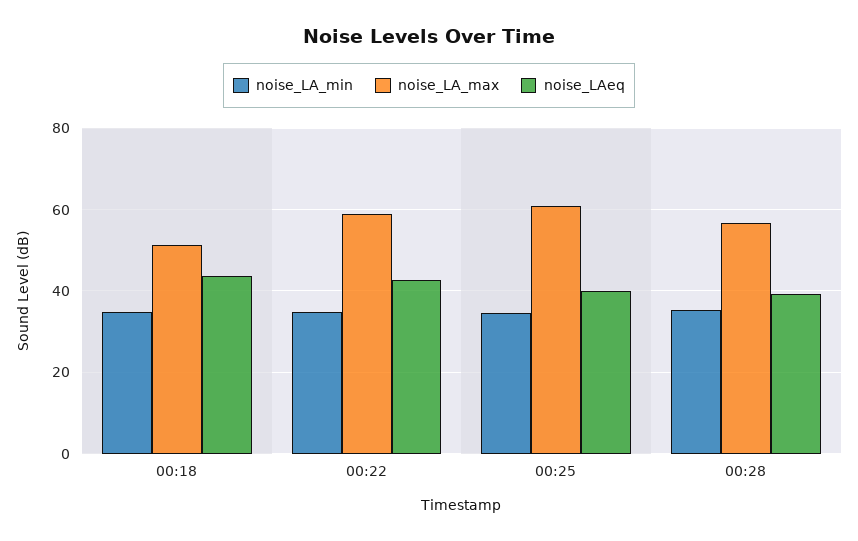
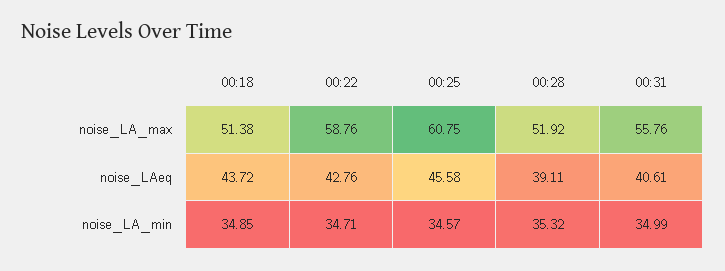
noise_LAeq, 00:25: 40 -> 45.58
noise_LA_max, 00:28: 56 -> 51.92
noise_LA_max, 00:31: none -> 55.76
noise_LAeq, 00:31: none -> 40.61
noise_LA_min, 00:31: none -> 34.99

